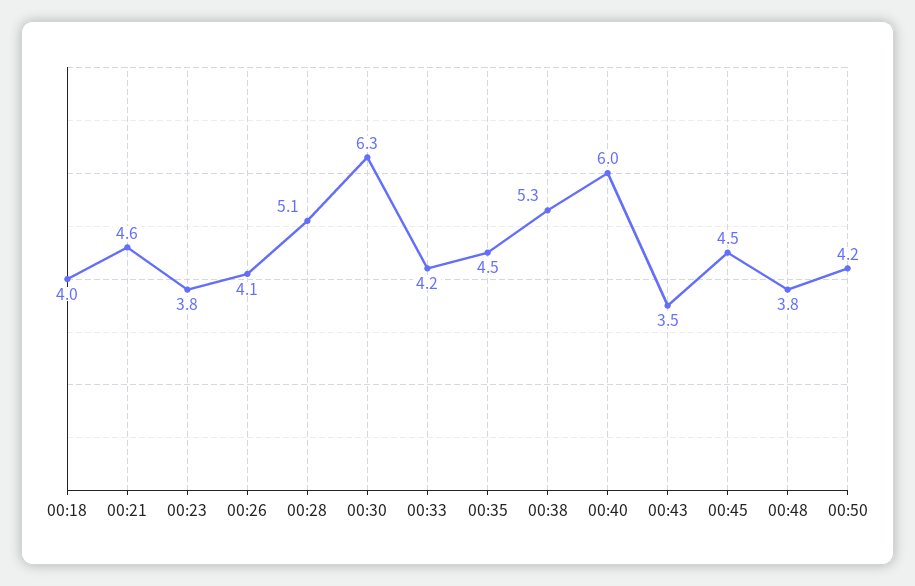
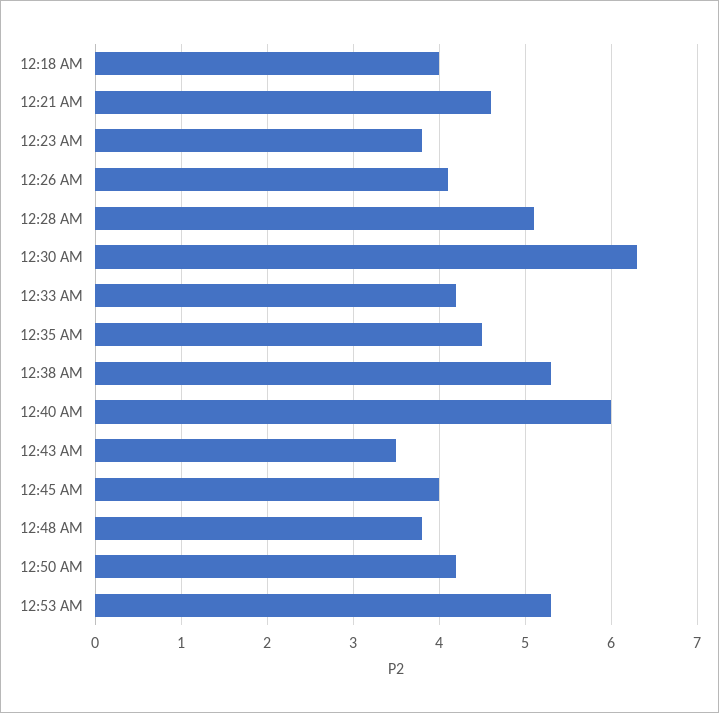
00:45: 4.5 -> 4
12:53 AM: none -> 5.3

